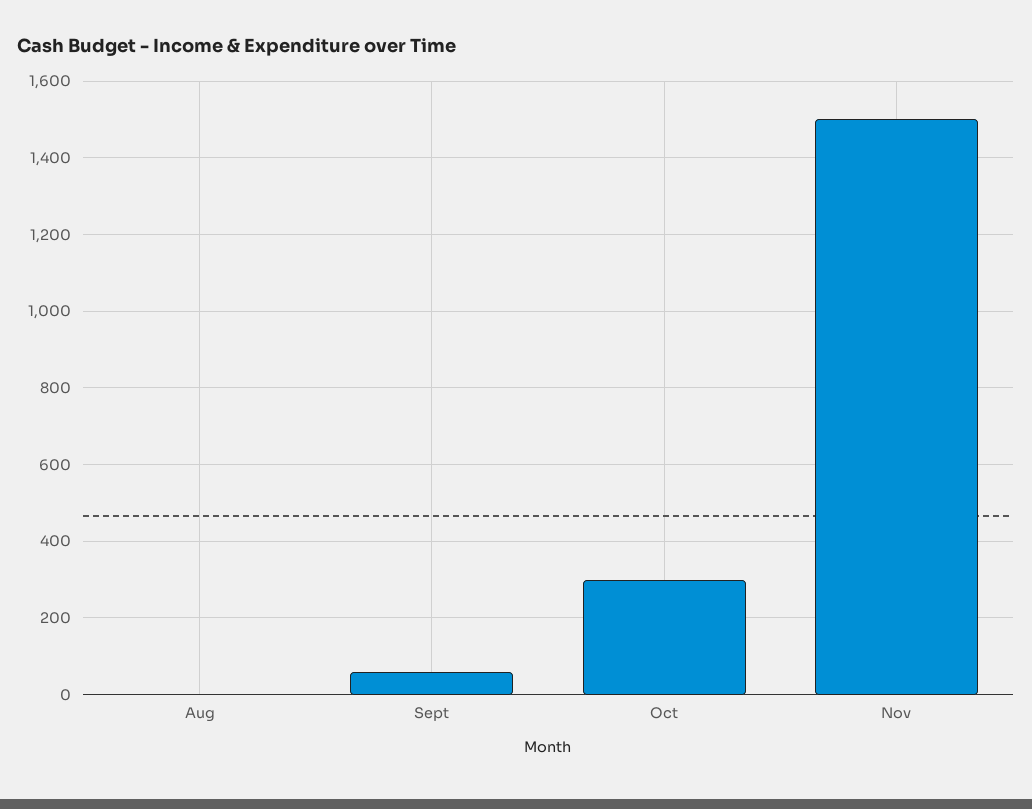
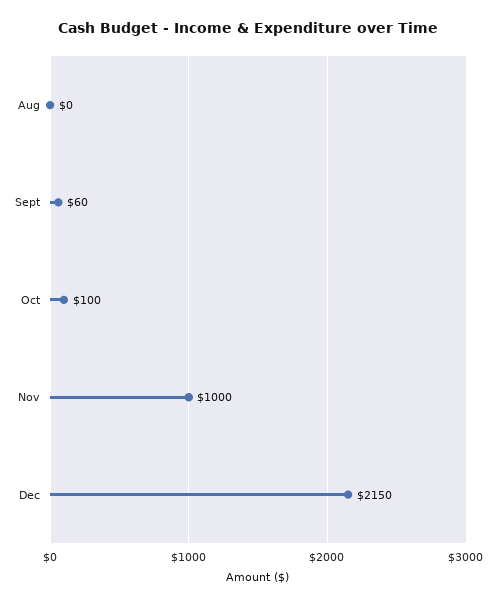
Oct: 300 -> 100
Nov: 1500 -> 1000
Dec: none -> 2150

